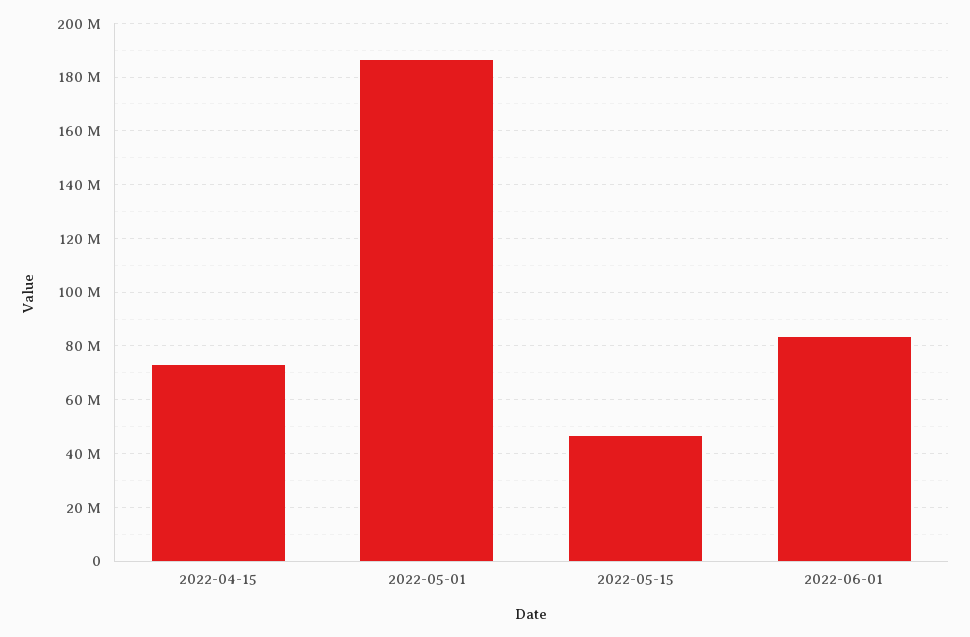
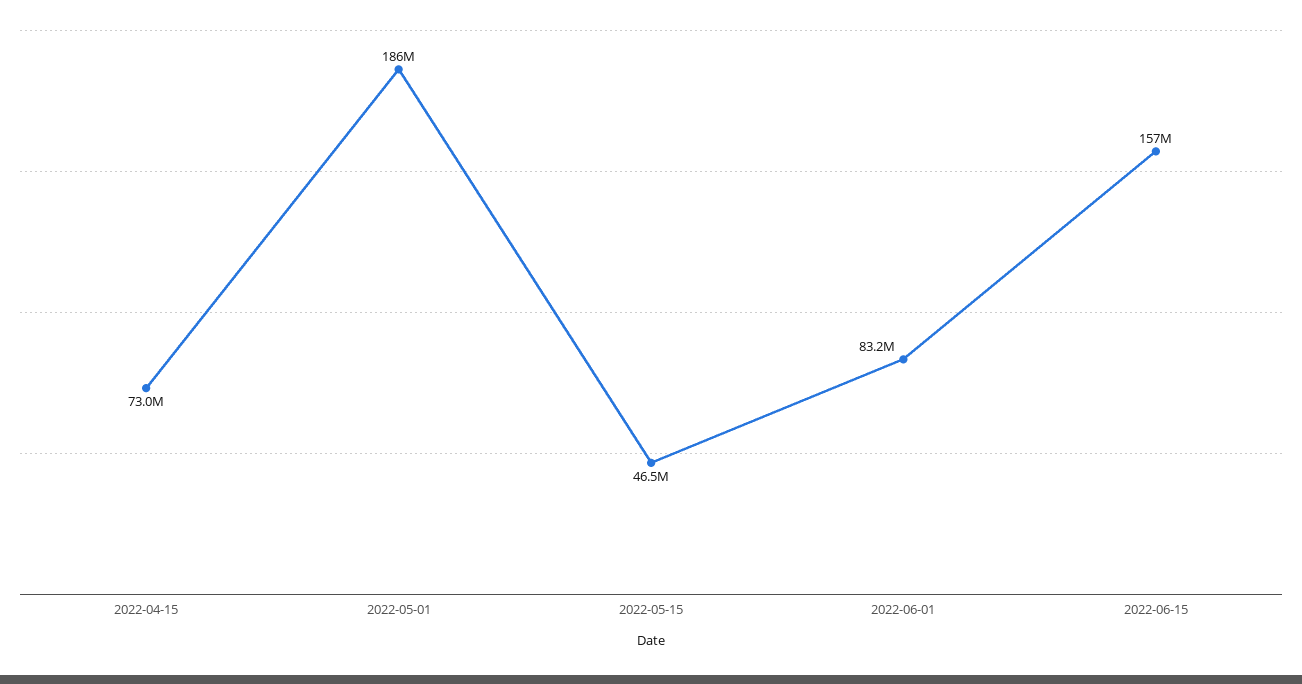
2022-06-15: none -> 157000000

